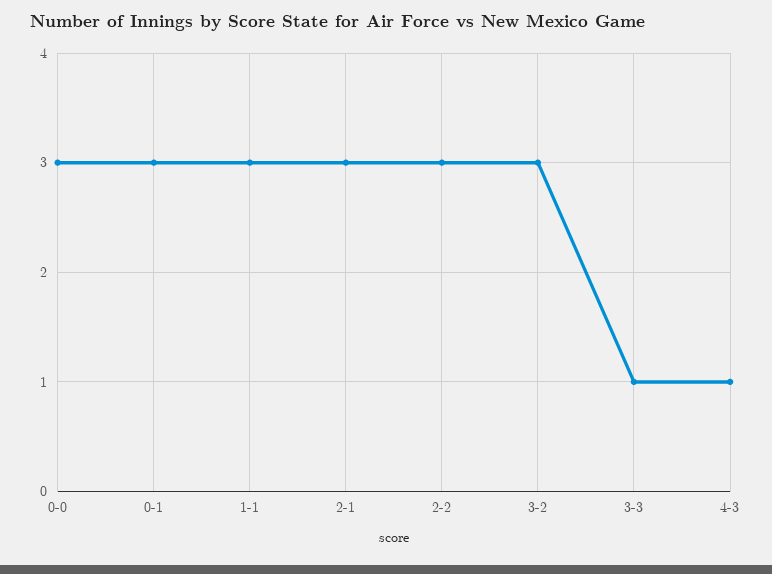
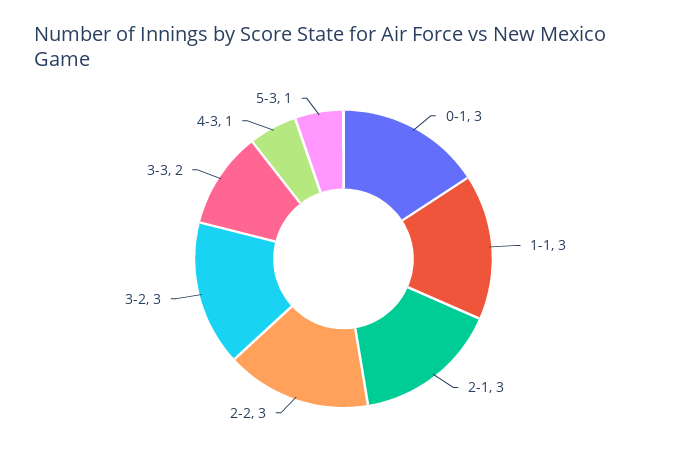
0-0: 3 -> none
3-3: 1 -> 2
5-3: none -> 1

